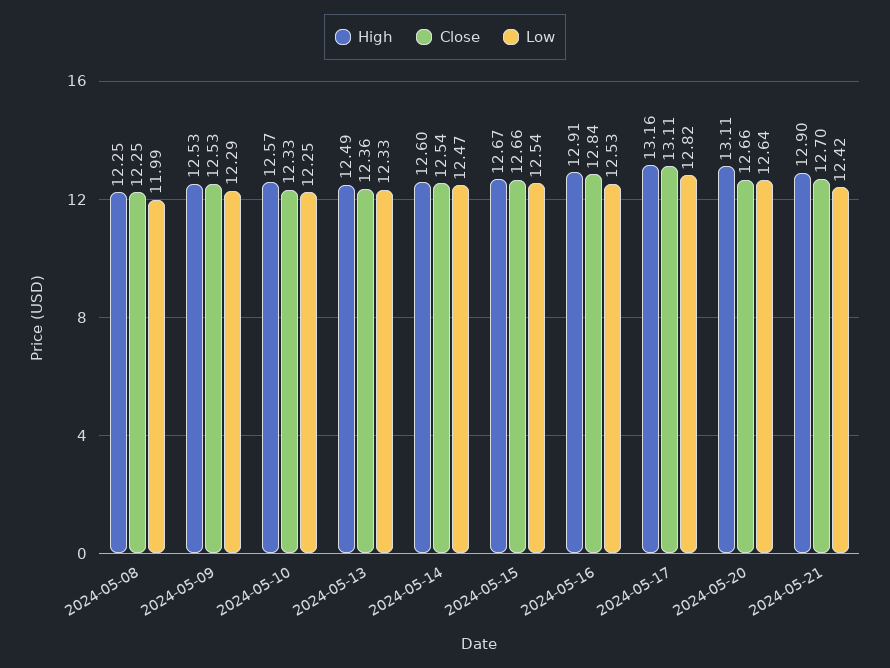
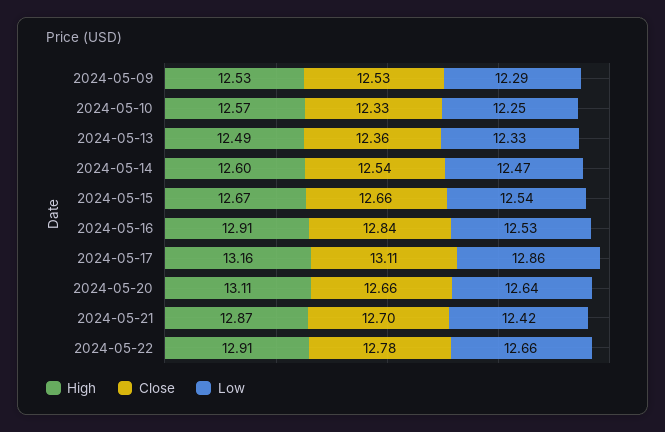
High, 2024-05-08: 12.25 -> none
Close, 2024-05-08: 12.25 -> none
Low, 2024-05-08: 11.99 -> none
Low, 2024-05-17: 12.82 -> 12.86
High, 2024-05-21: 12.9 -> 12.87
High, 2024-05-22: none -> 12.91
Close, 2024-05-22: none -> 12.78
Low, 2024-05-22: none -> 12.66

